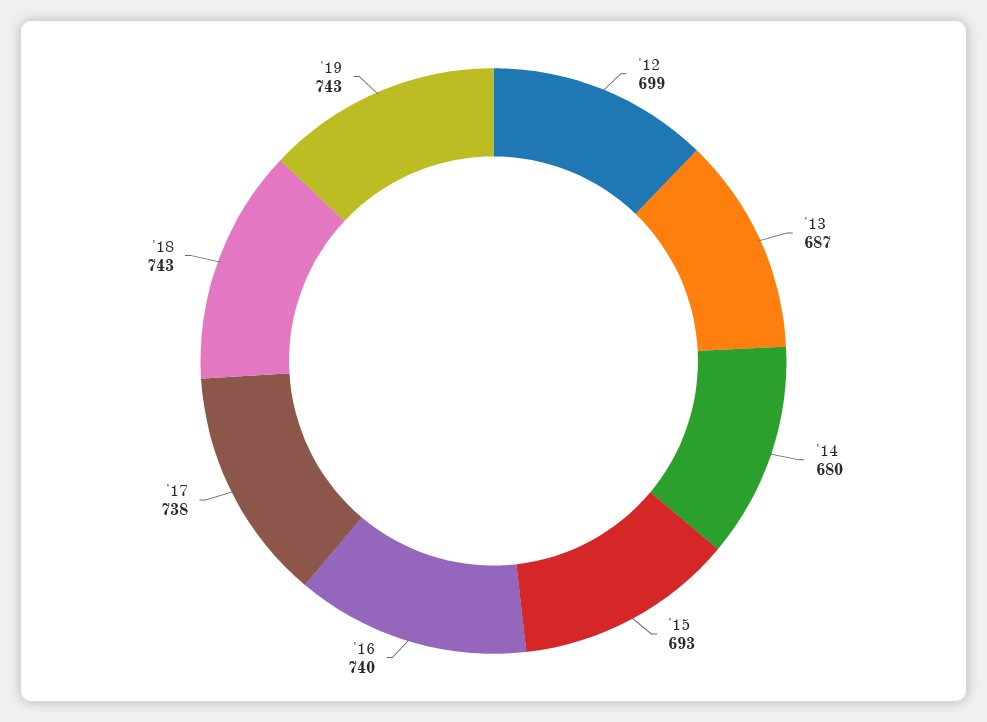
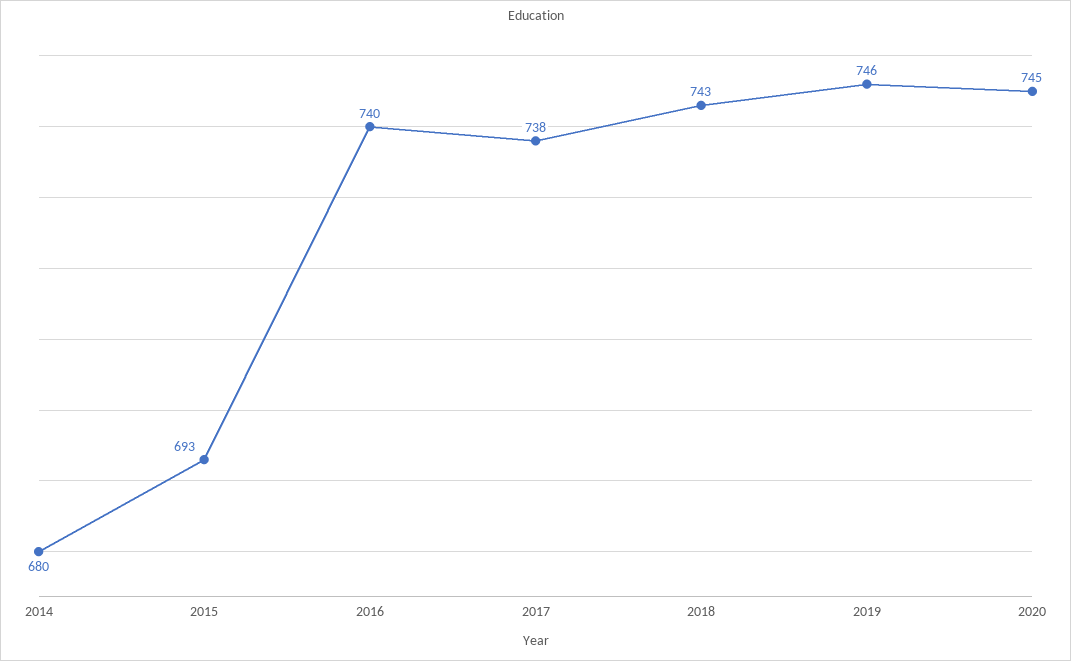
'12: 699 -> none
'13: 687 -> none
'19: 743 -> 746
2020: none -> 745

